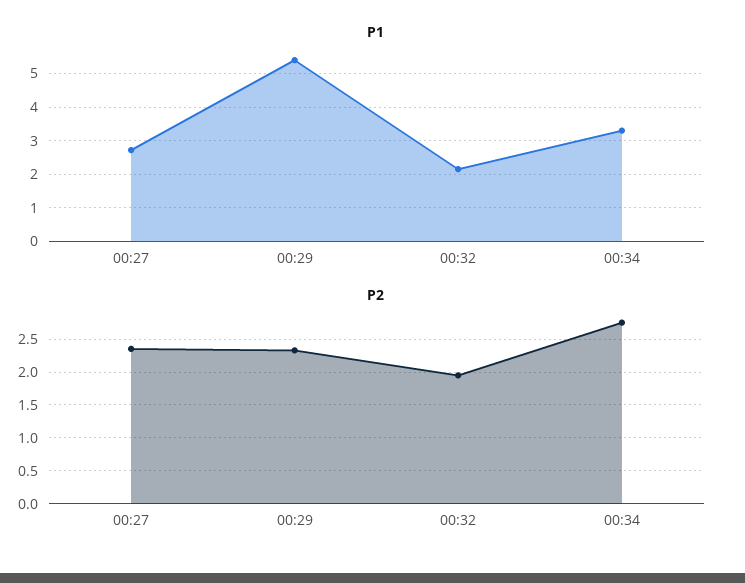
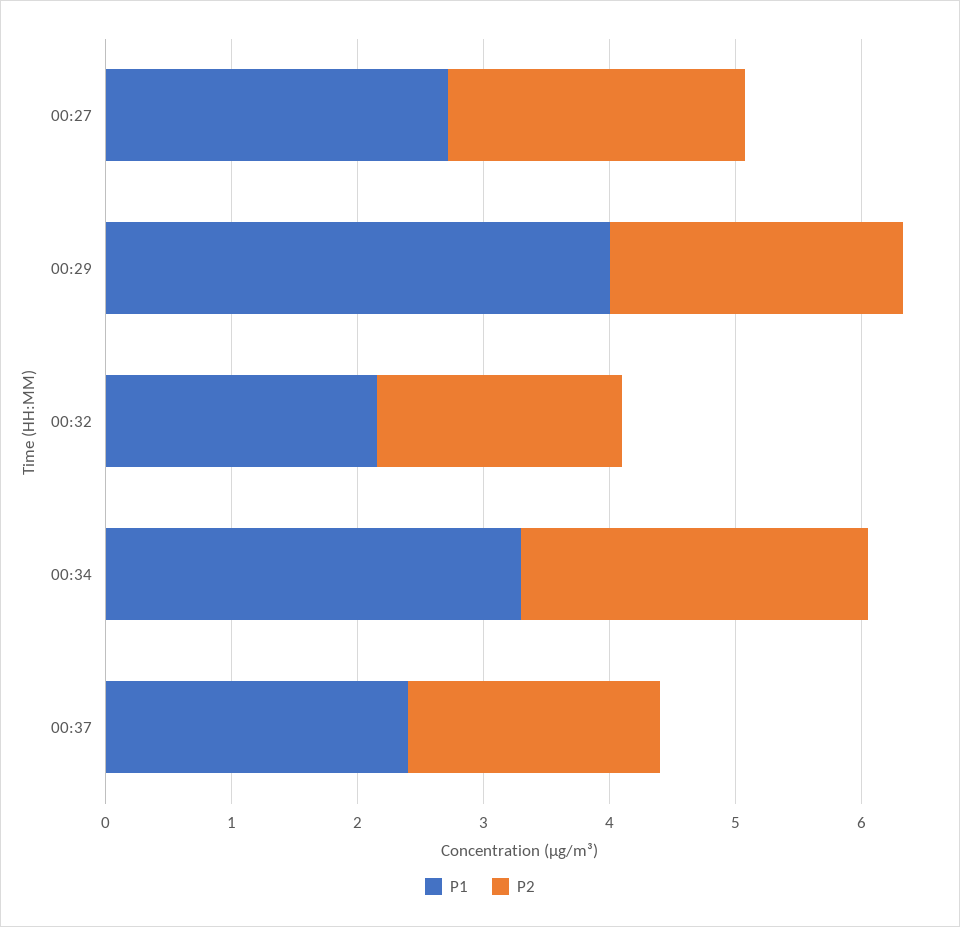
P1, 00:29: 5.4 -> 4
P1, 00:37: none -> 2.4
P2, 00:37: none -> 2

